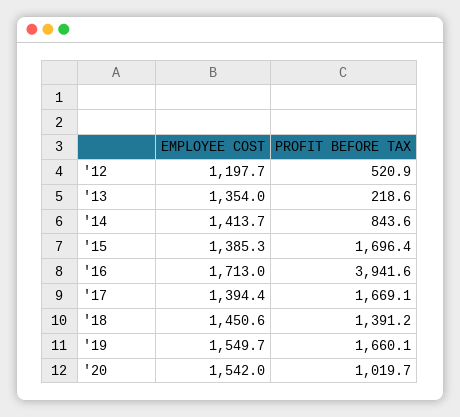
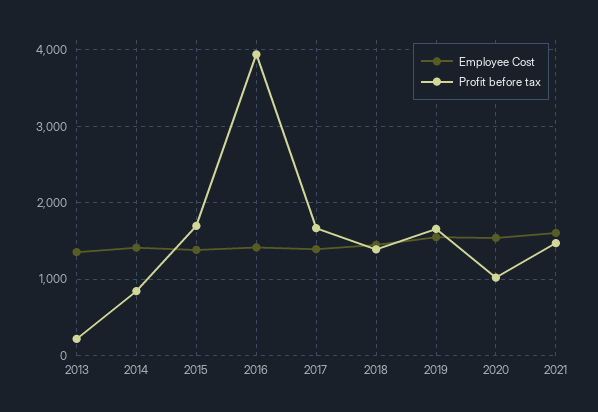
EMPLOYEE COST, '12: 1197.7 -> none
PROFIT BEFORE TAX, '12: 520.9 -> none
EMPLOYEE COST, '16: 1713 -> 1400
EMPLOYEE COST, 2021: none -> 1600
PROFIT BEFORE TAX, 2021: none -> 1500

